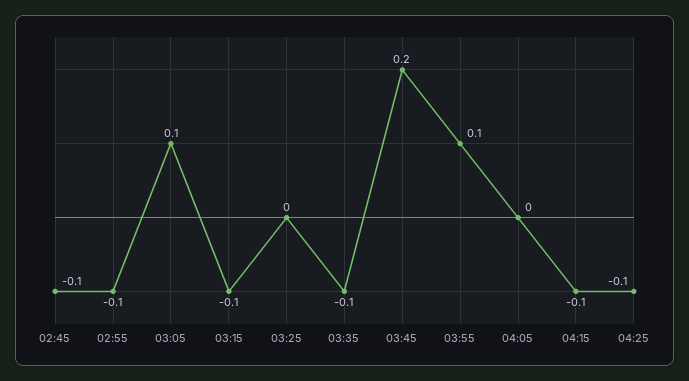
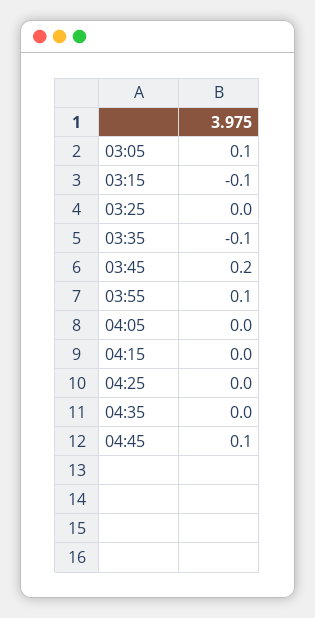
02:45: -0.1 -> none
02:55: -0.1 -> none
04:15: -0.1 -> 0
04:25: -0.1 -> 0
04:35: none -> 0
04:45: none -> 0.1

